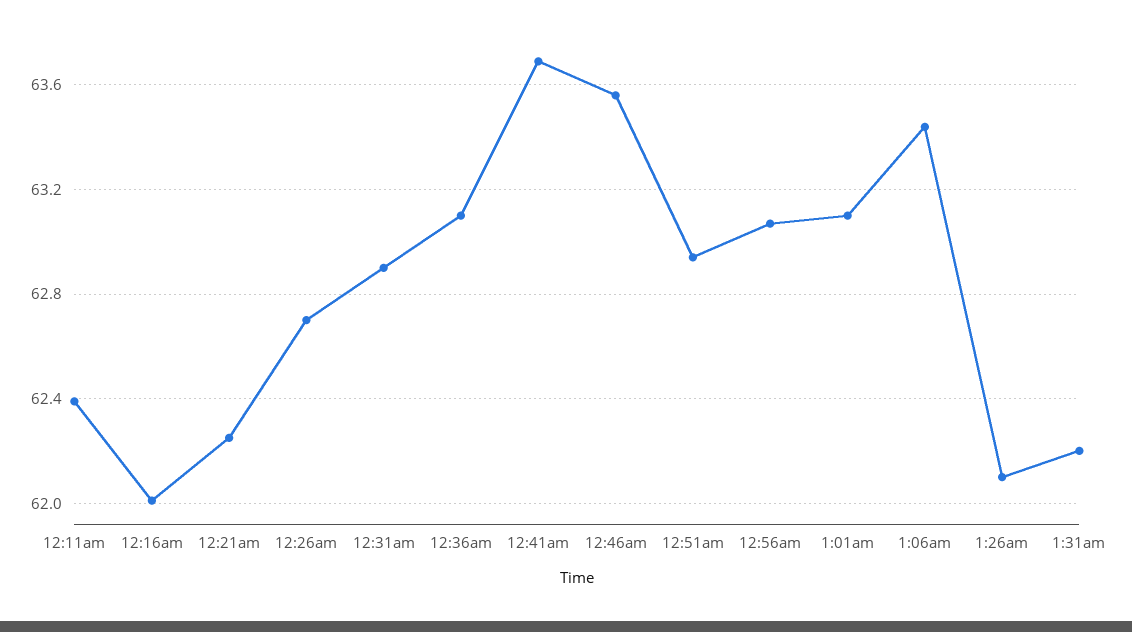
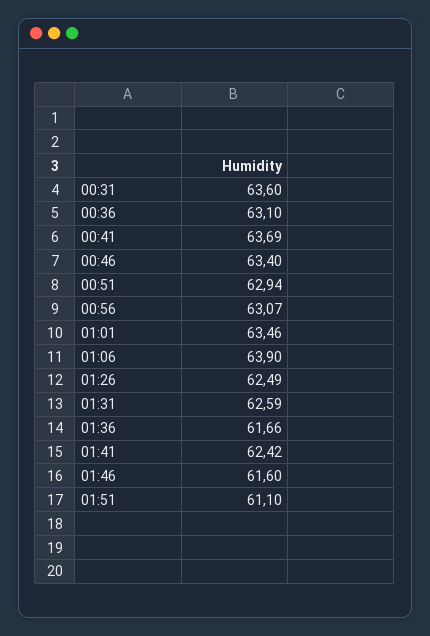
12:11am: 62.4 -> none
12:16am: 62 -> none
12:21am: 62.25 -> none
12:26am: 62.7 -> none
12:31am: 62.9 -> 63.6
12:46am: 63.55 -> 63.4
1:01am: 63.1 -> 63.46
1:06am: 63.45 -> 63.9
1:26am: 62.1 -> 62.49
1:31am: 62.2 -> 62.59
01:36: none -> 61.66
01:41: none -> 62.42
01:46: none -> 61.6
01:51: none -> 61.1

